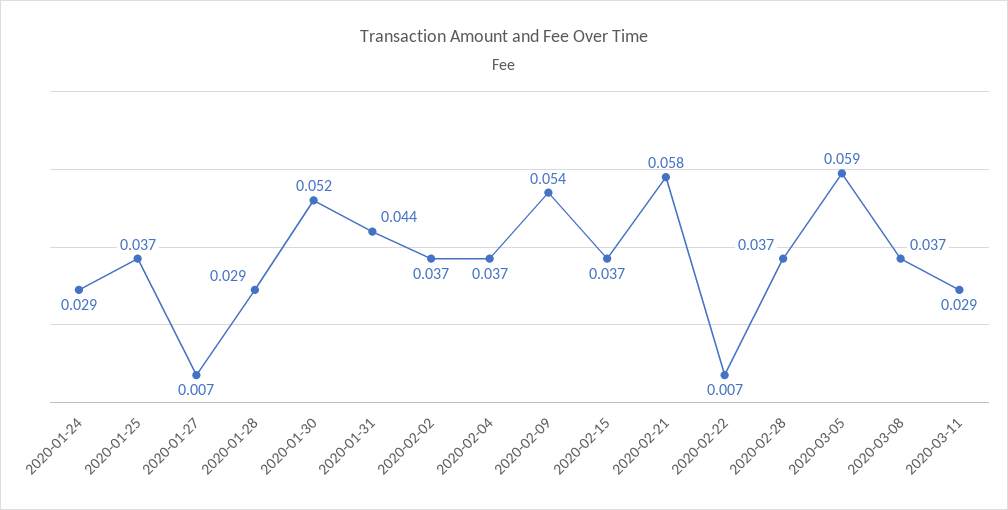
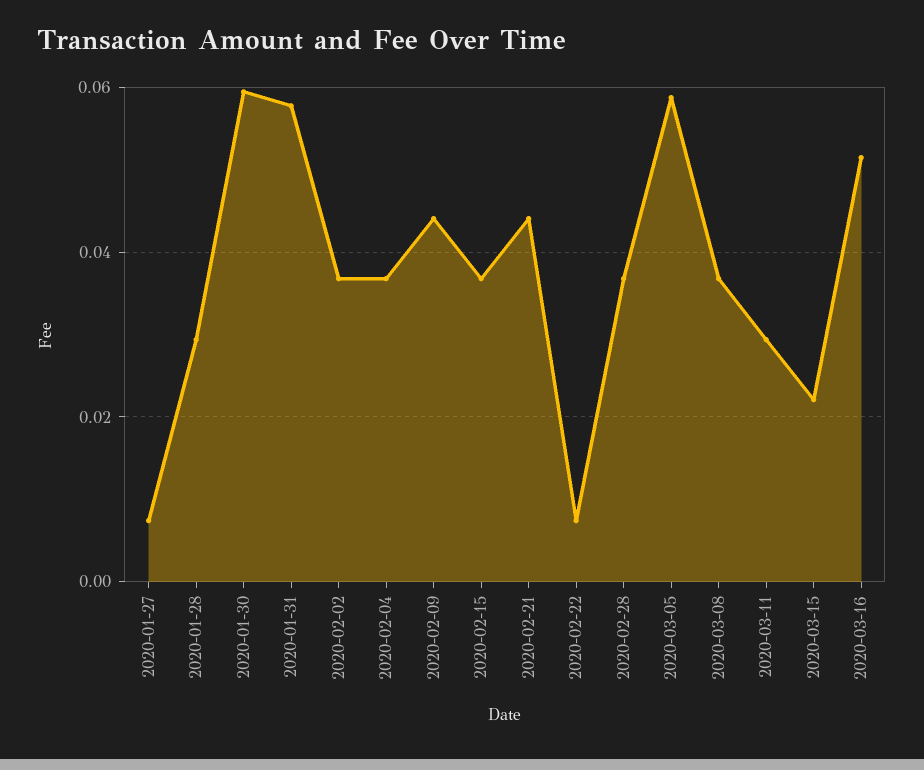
2020-01-24: 0.029 -> none
2020-01-25: 0.037 -> none
2020-01-30: 0.052 -> 0.06
2020-01-31: 0.044 -> 0.058
2020-02-09: 0.054 -> 0.044
2020-02-21: 0.058 -> 0.044
2020-03-15: none -> 0.022
2020-03-16: none -> 0.052

